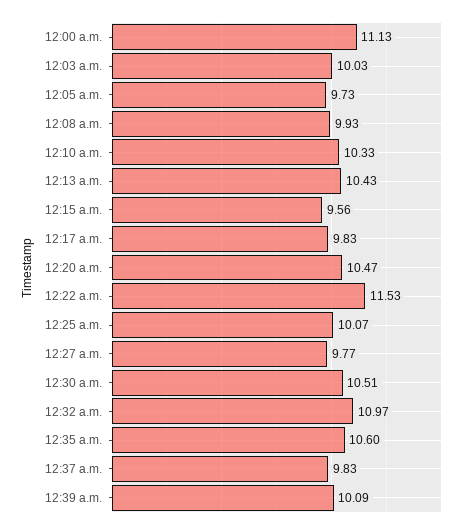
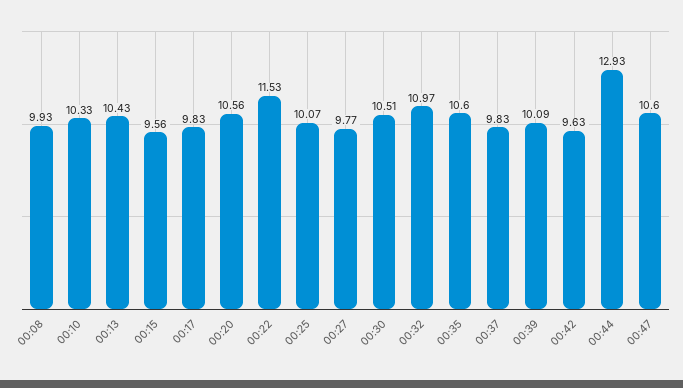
12:00 a.m.: 11.13 -> none
12:03 a.m.: 10.03 -> none
12:05 a.m.: 9.73 -> none
12:20 a.m.: 10.47 -> 10.56
00:42: none -> 9.63
00:44: none -> 12.93
00:47: none -> 10.6

